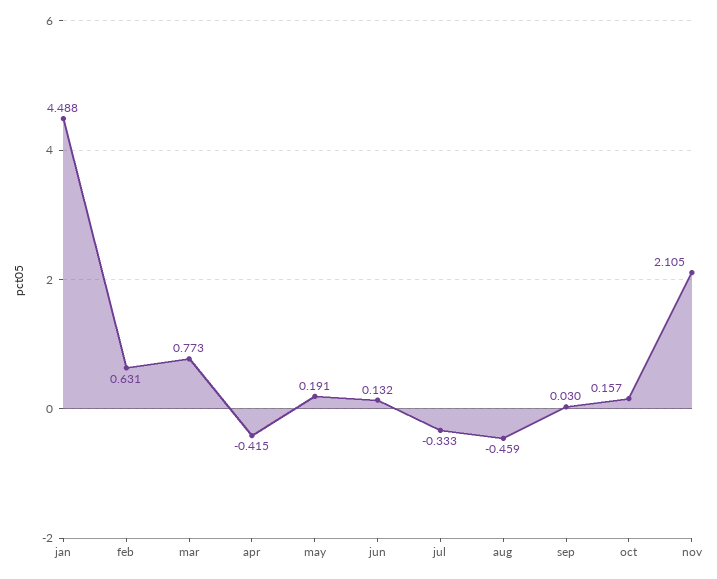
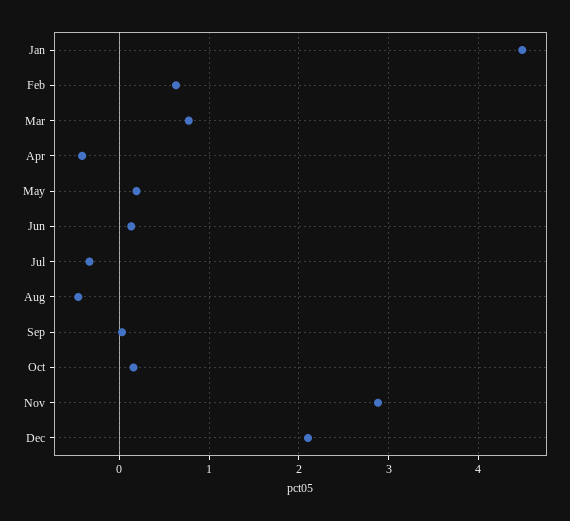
nov: 2.105 -> 2.9
Dec: none -> 2.1

